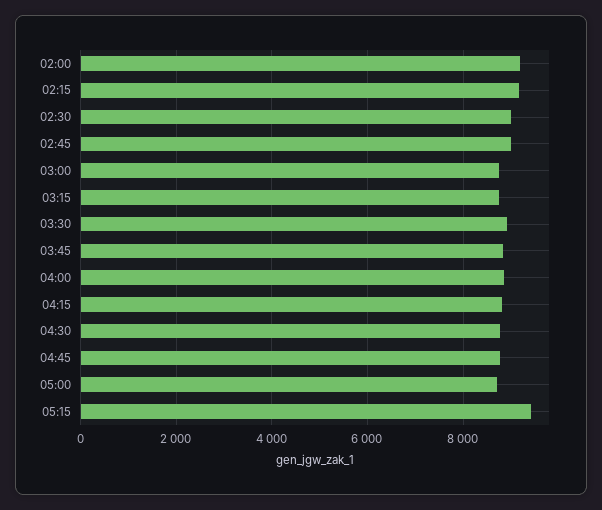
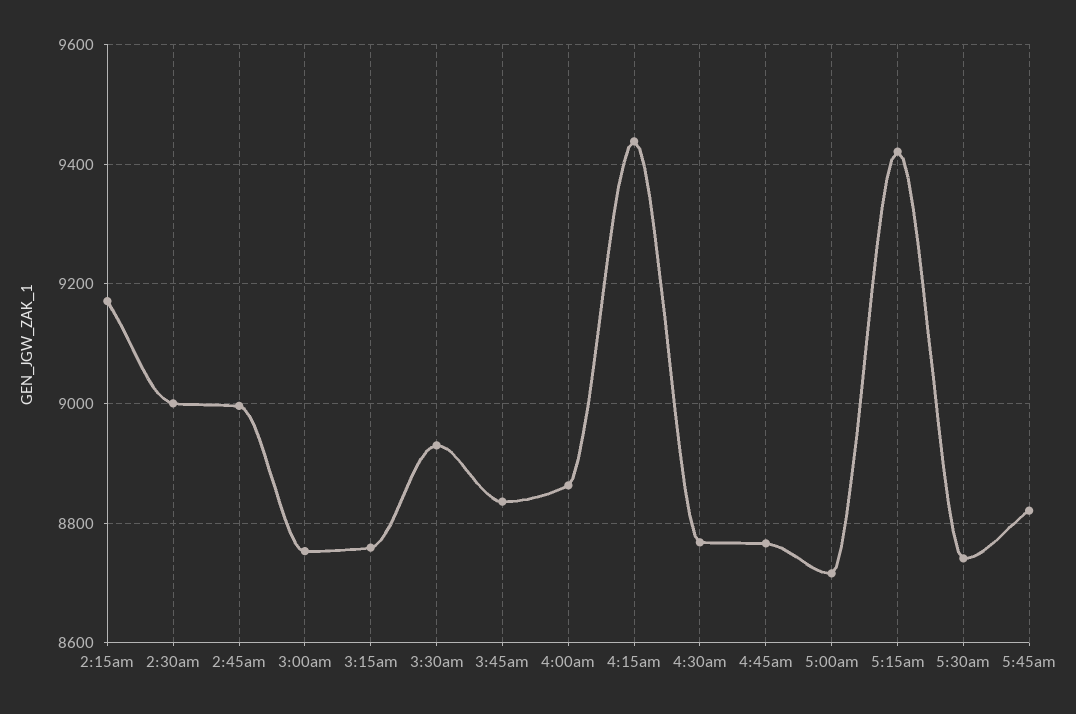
02:00: 9200 -> none
04:15: 8800 -> 9440
5:30am: none -> 8740
5:45am: none -> 8820

